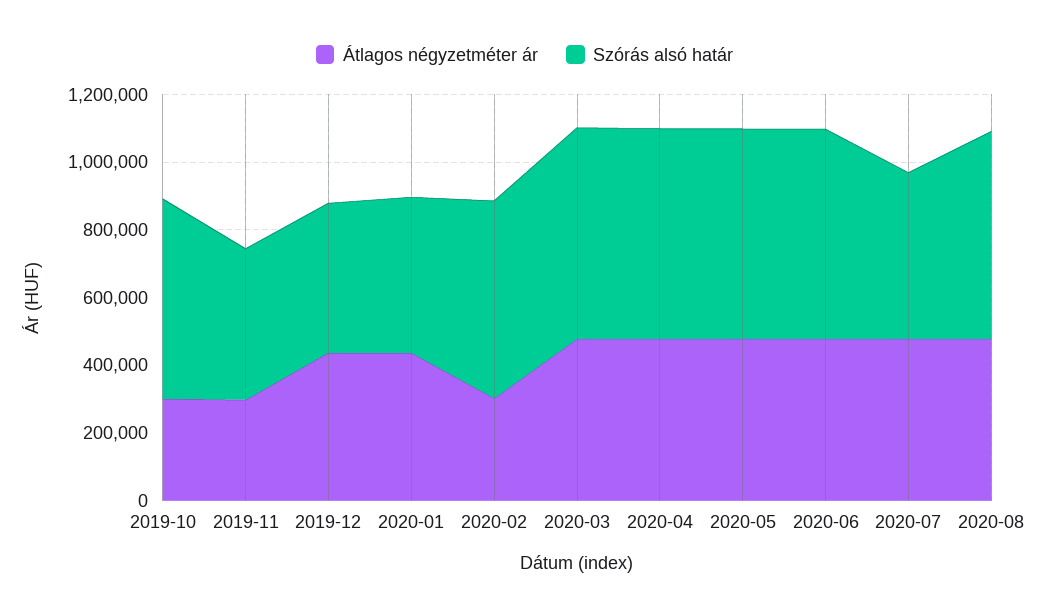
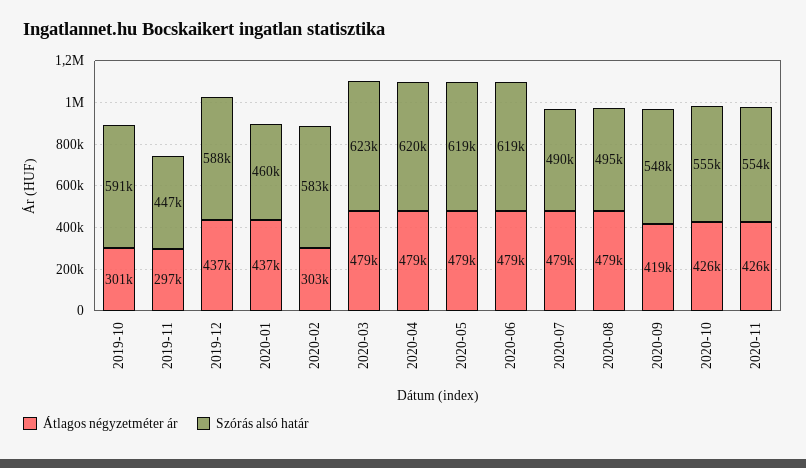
Szórás alsó határ, 2019-12: 450000 -> 588000
Szórás alsó határ, 2020-08: 600000 -> 495000
Átlagos négyzetméter ár, 2020-09: none -> 419000
Szórás alsó határ, 2020-09: none -> 548000
Átlagos négyzetméter ár, 2020-10: none -> 426000
Szórás alsó határ, 2020-10: none -> 555000
Átlagos négyzetméter ár, 2020-11: none -> 426000
Szórás alsó határ, 2020-11: none -> 554000

